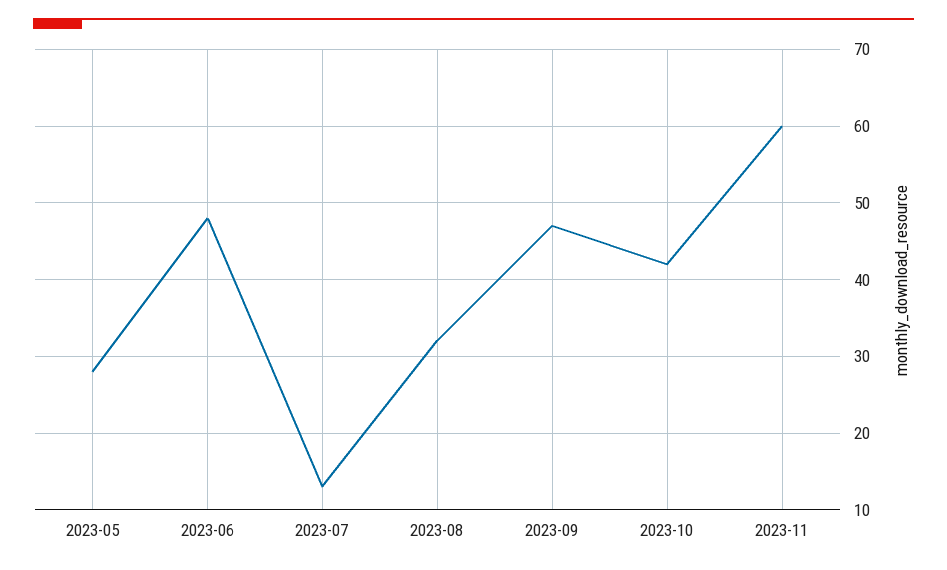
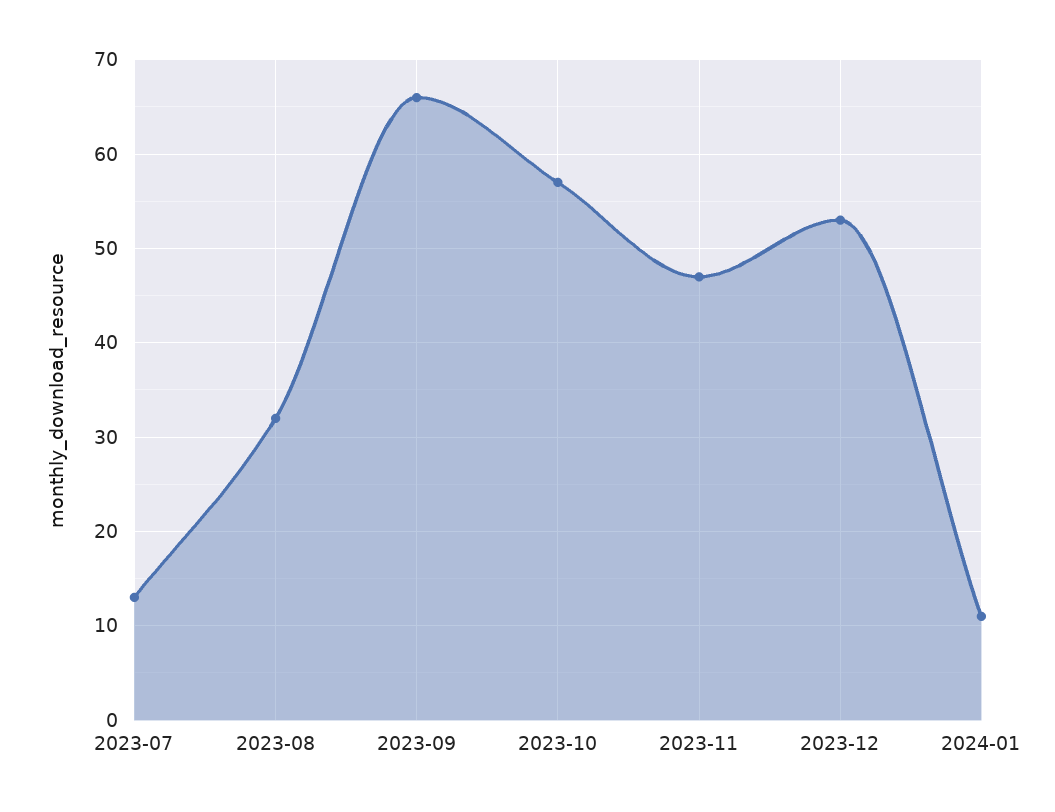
2023-05: 28 -> none
2023-06: 48 -> none
2023-09: 47 -> 66
2023-10: 42 -> 57
2023-11: 60 -> 47
2023-12: none -> 53
2024-01: none -> 11

